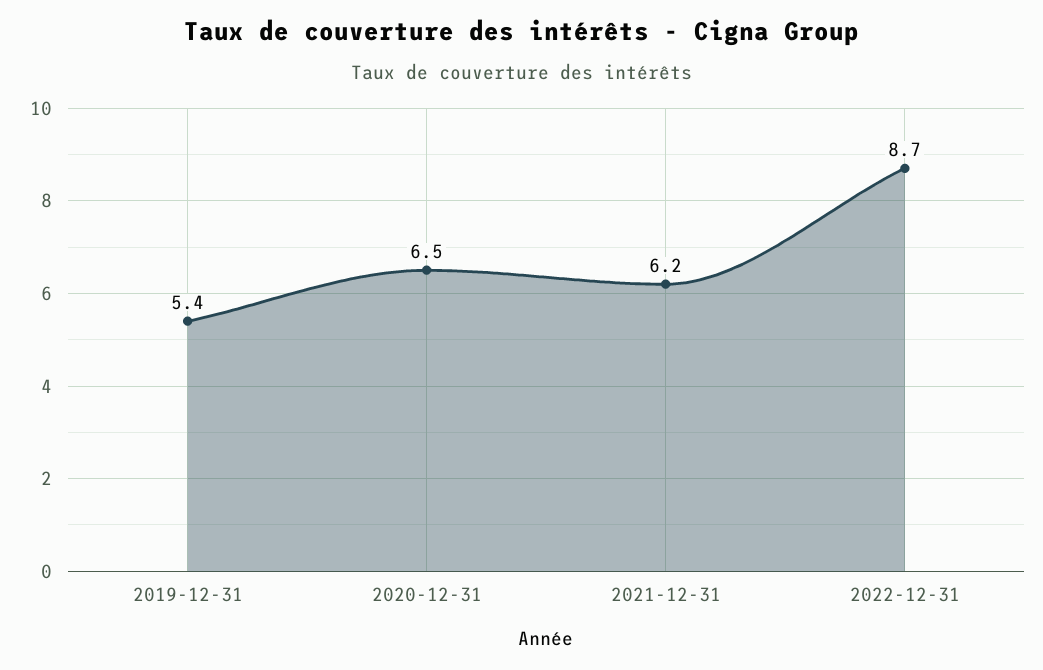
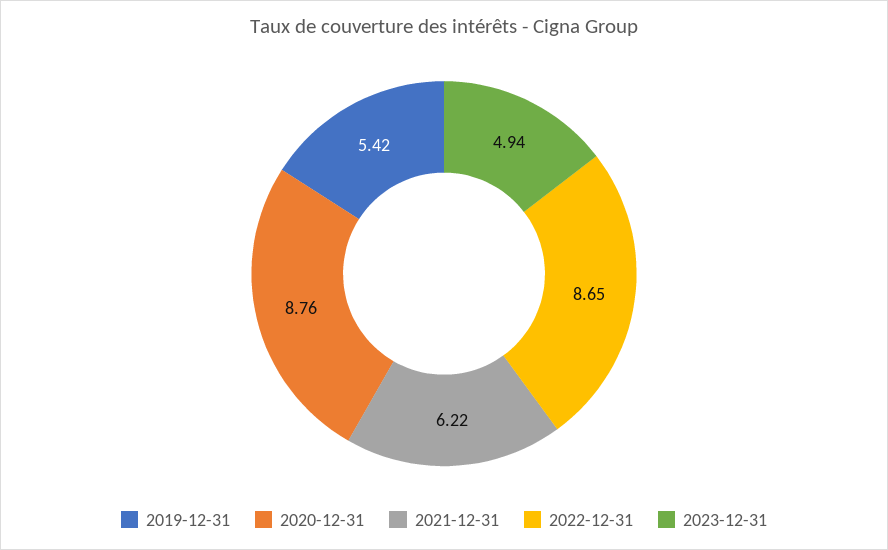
2020-12-31: 6.5 -> 8.76
2023-12-31: none -> 4.94

